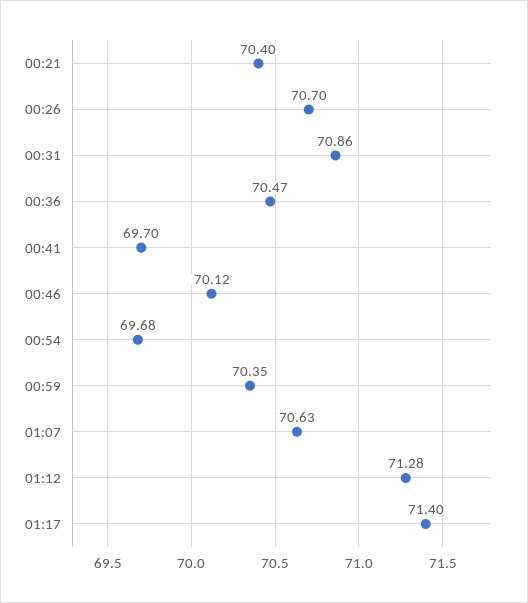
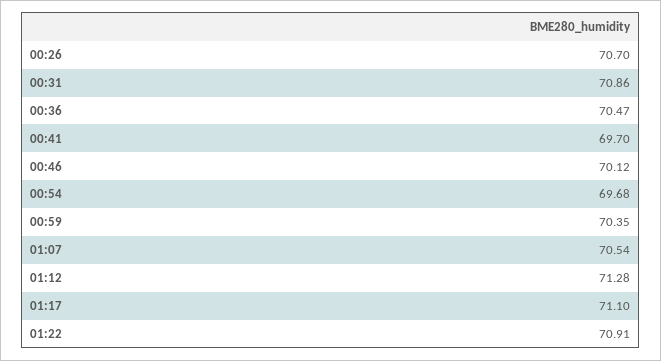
00:21: 70.4 -> none
01:07: 70.63 -> 70.54
01:17: 71.4 -> 71.1
01:22: none -> 70.91

